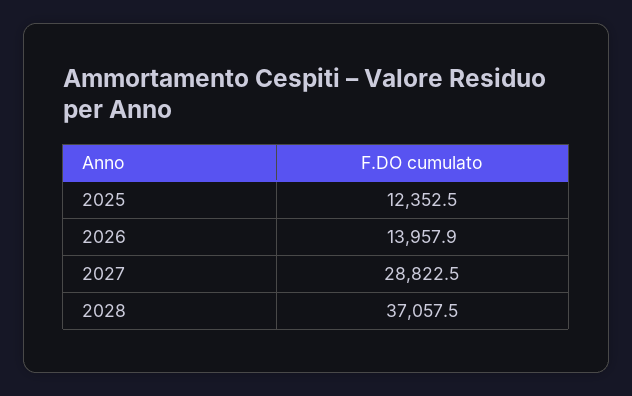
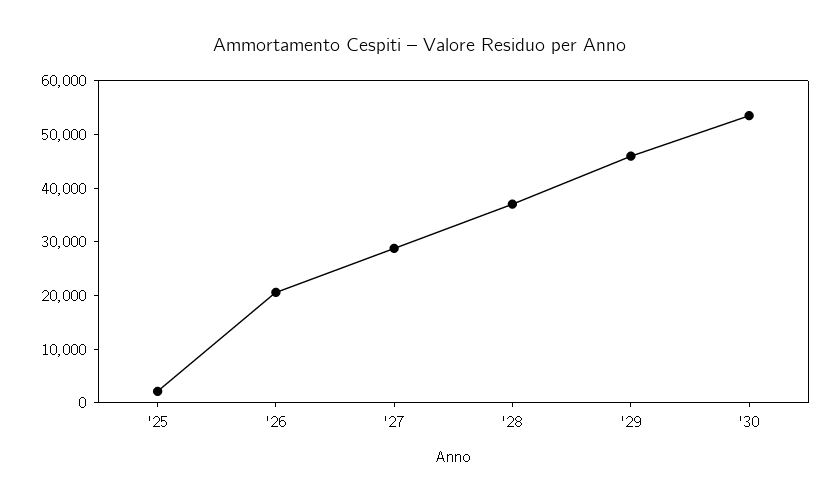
2025: 12352.5 -> 2000
2026: 13957.9 -> 20000
'29: none -> 46000
'30: none -> 54000

